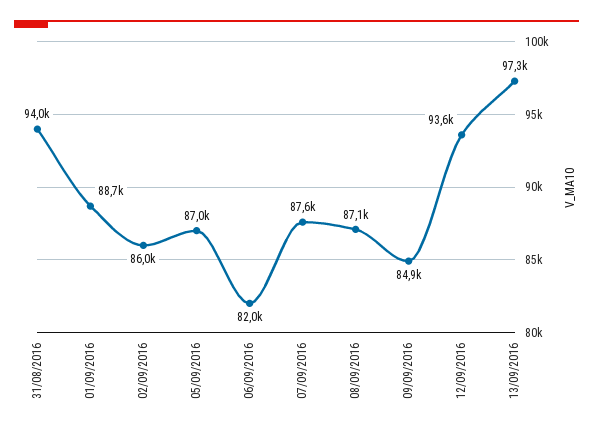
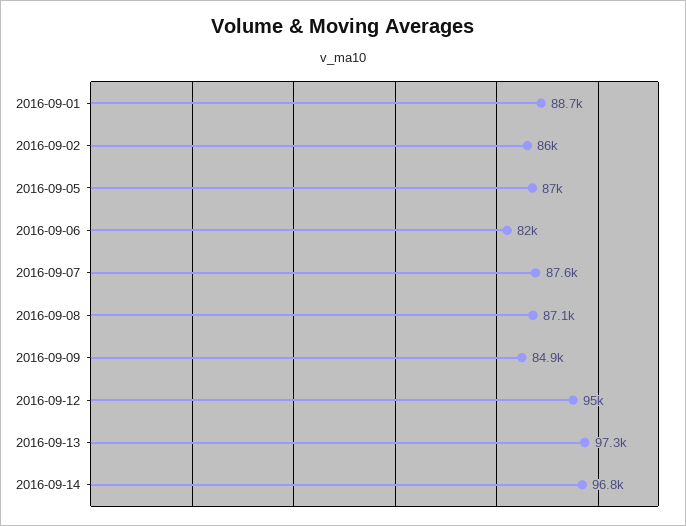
31/08/2016: 94000 -> none
12/09/2016: 93600 -> 95000
2016-09-14: none -> 96800

